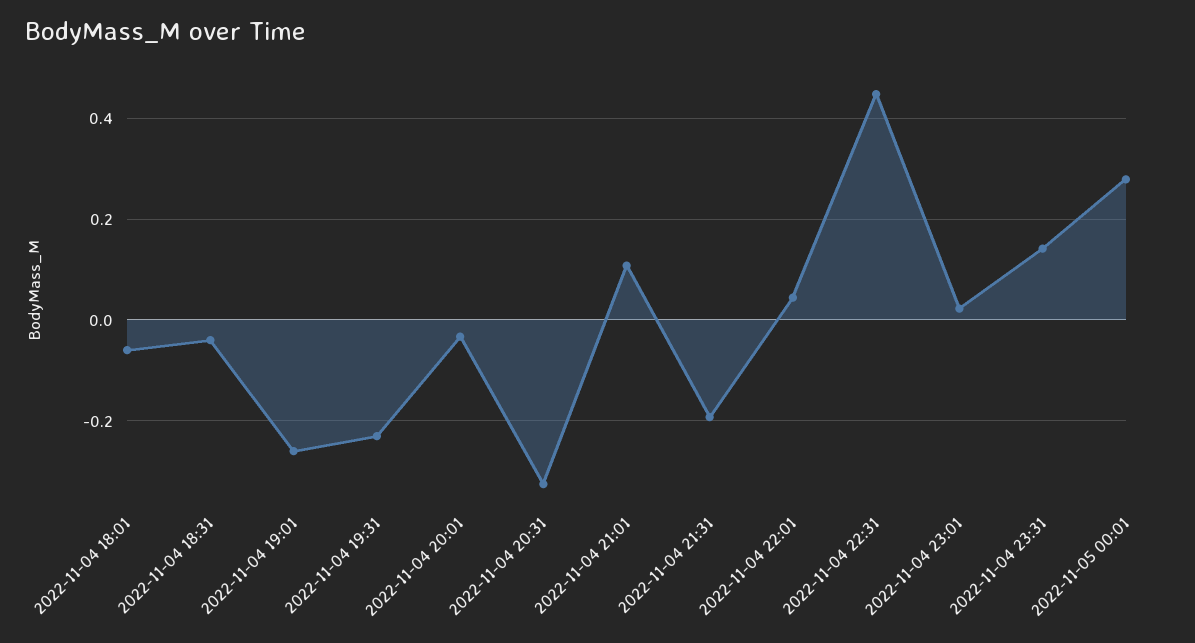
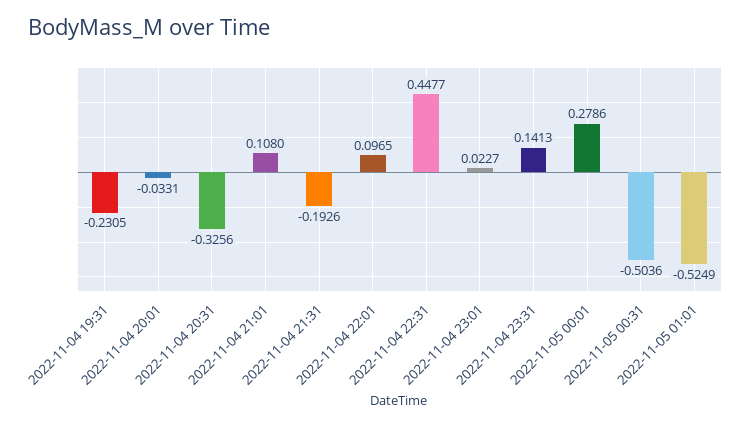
2022-11-04 18:01: -0.06 -> none
2022-11-04 18:31: -0.04 -> none
2022-11-04 19:01: -0.26 -> none
2022-11-04 22:01: 0.04 -> 0.0965
2022-11-05 00:31: none -> -0.5036
2022-11-05 01:01: none -> -0.5249

